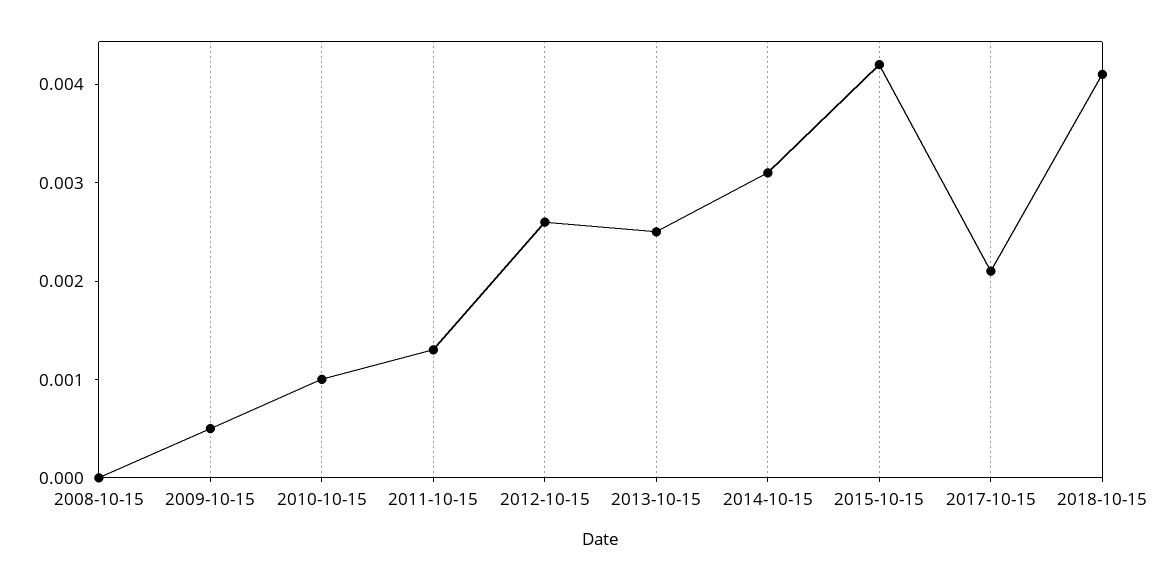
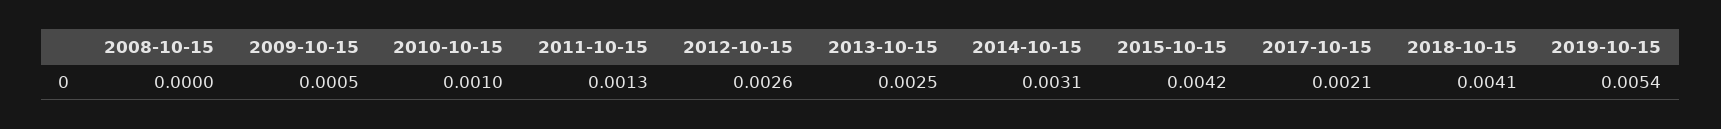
2019-10-15: none -> 0.0054

